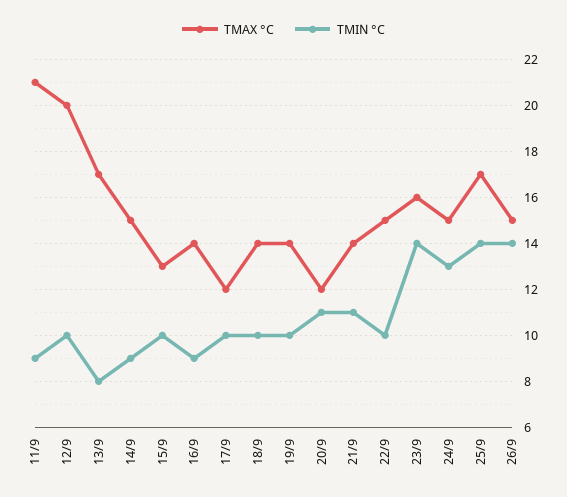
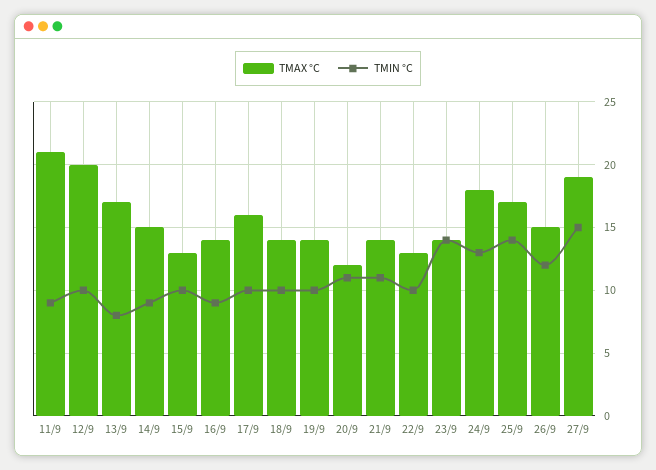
TMAX °C, 17/9: 12 -> 16
TMAX °C, 22/9: 15 -> 13
TMAX °C, 23/9: 16 -> 14
TMAX °C, 24/9: 15 -> 18
TMIN °C, 26/9: 14 -> 12
TMAX °C, 27/9: none -> 19
TMIN °C, 27/9: none -> 15

